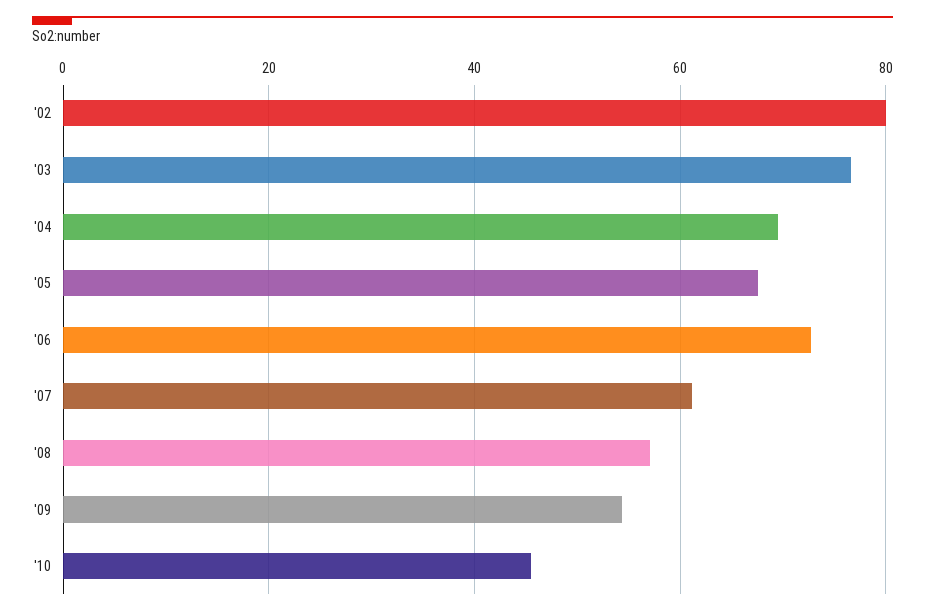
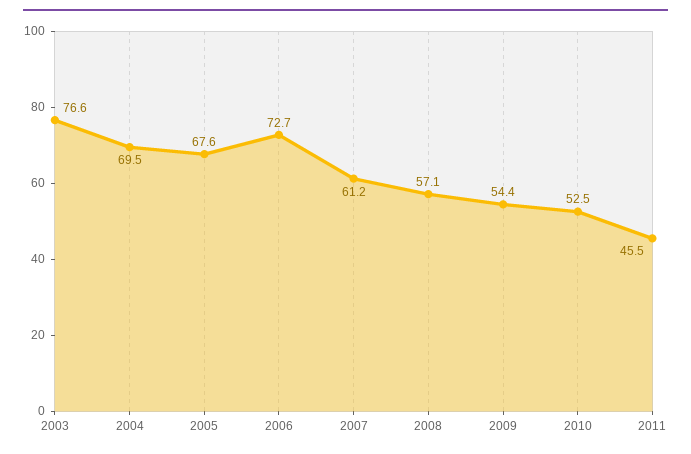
'02: 80 -> none
'10: 46 -> 52.5
2011: none -> 45.5

